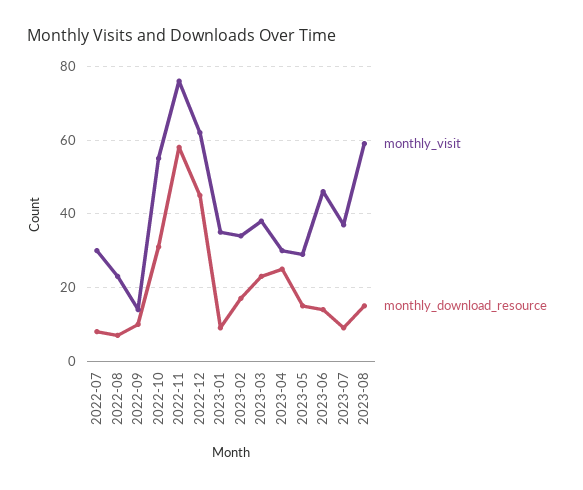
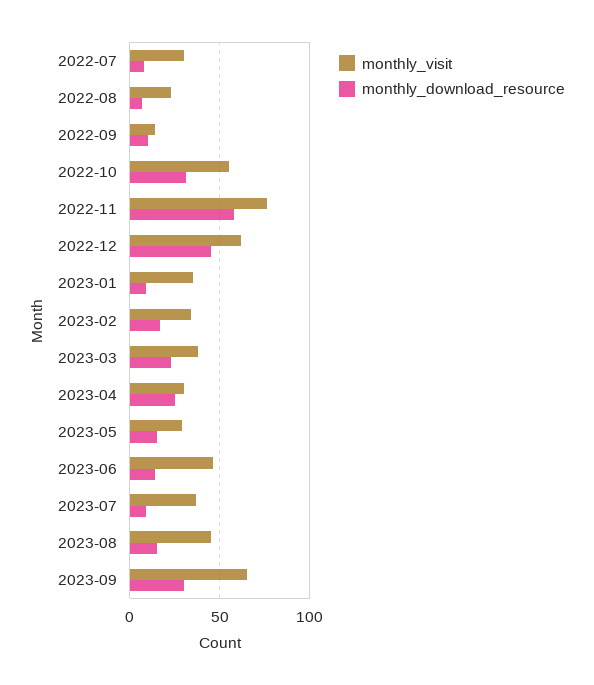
monthly_visit, 2023-08: 60 -> 45
monthly_visit, 2023-09: none -> 65
monthly_download_resource, 2023-09: none -> 30

